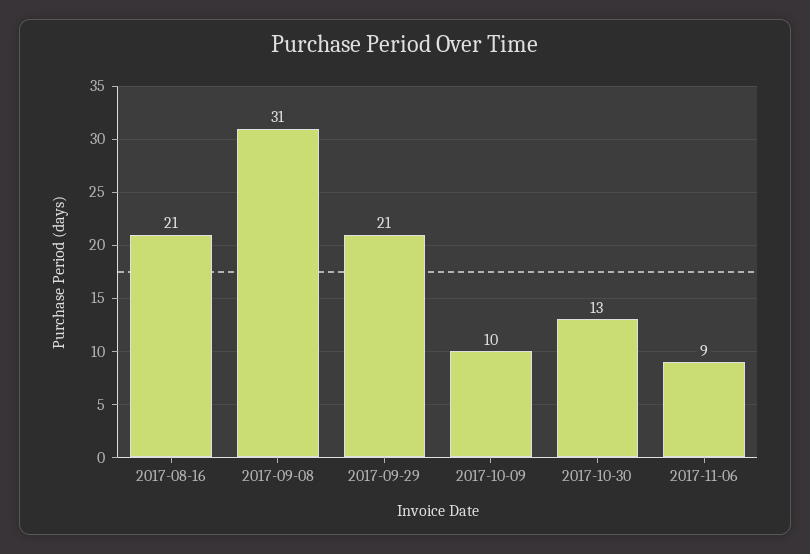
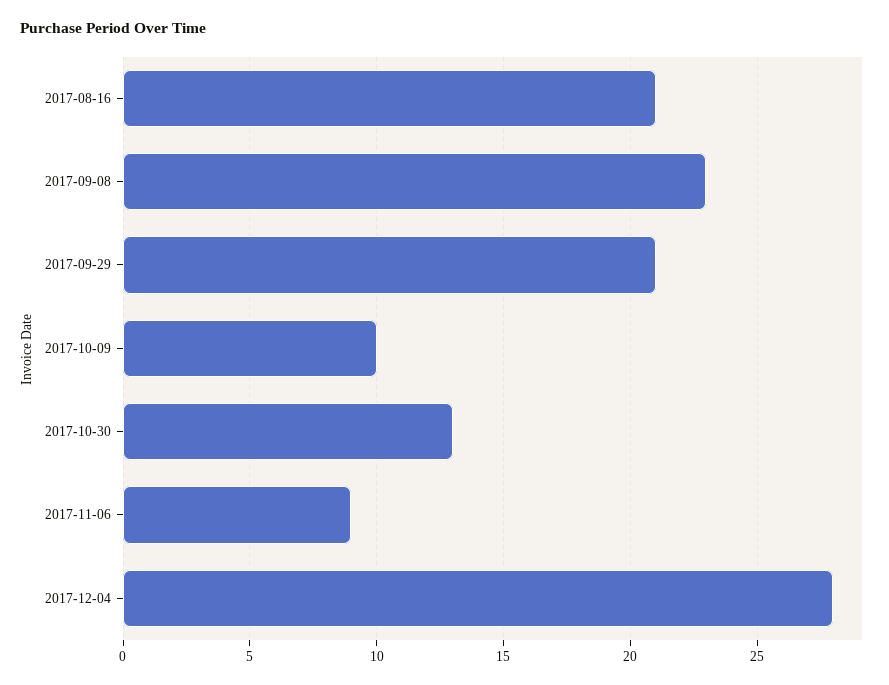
2017-09-08: 31 -> 23
2017-12-04: none -> 28

